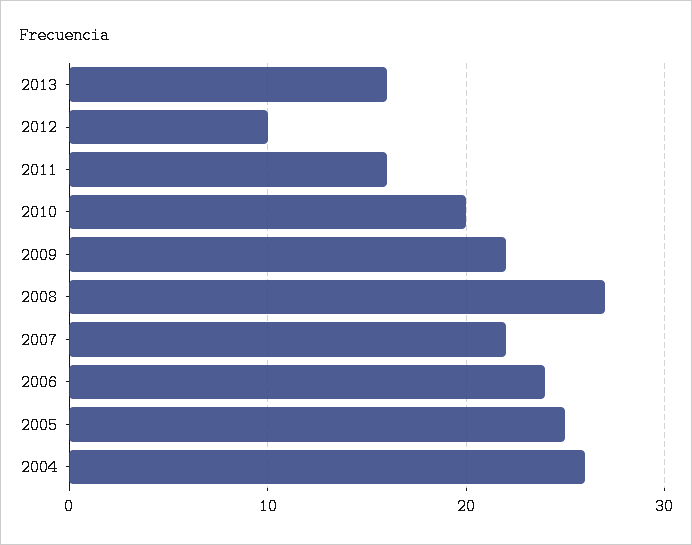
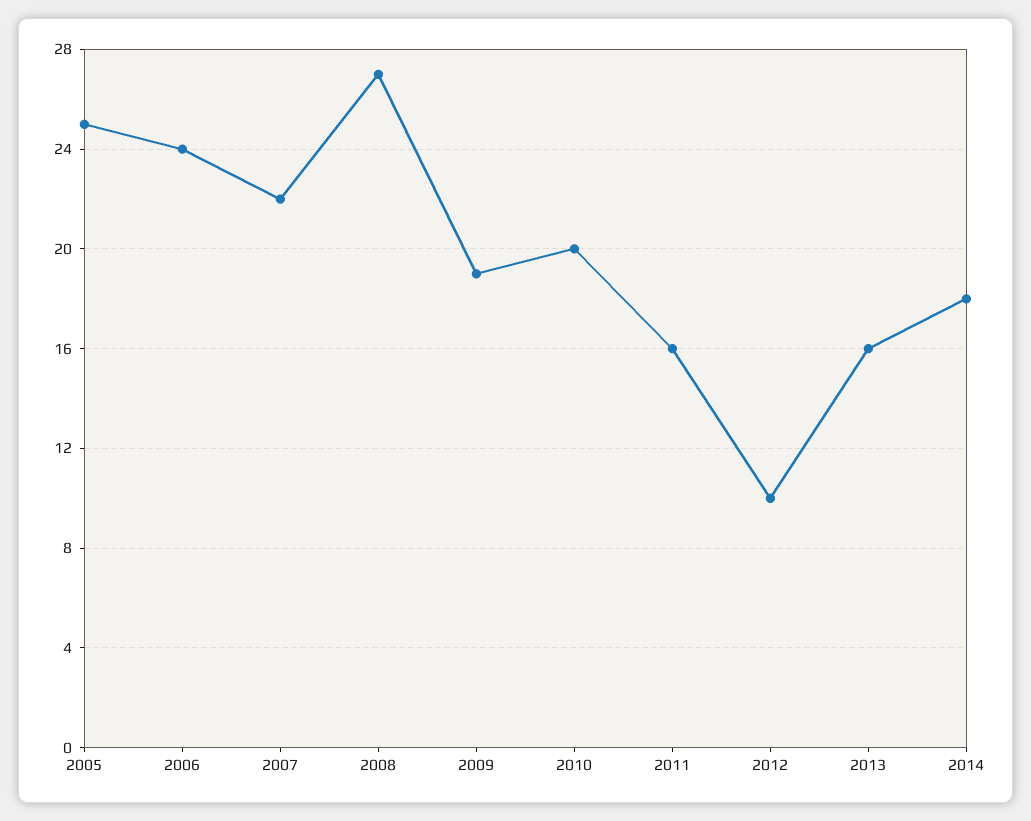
2009: 22 -> 19
2004: 26 -> none
2014: none -> 18

